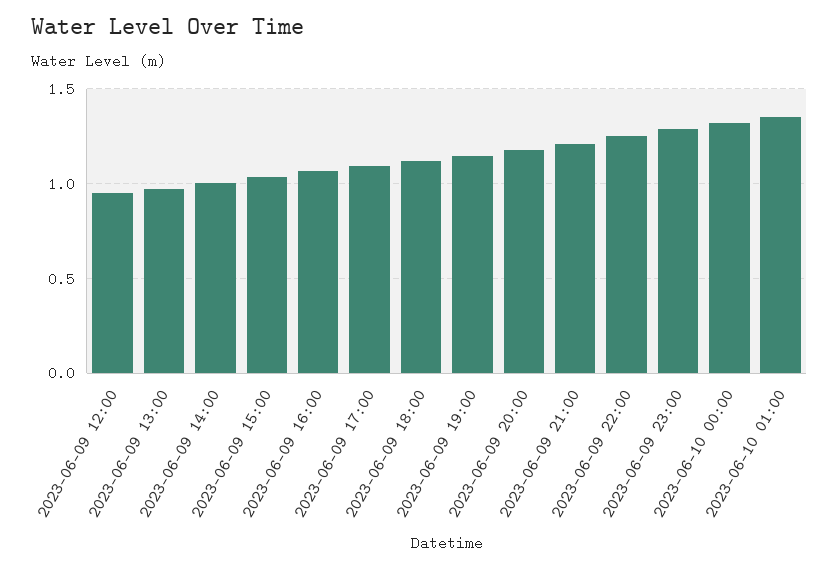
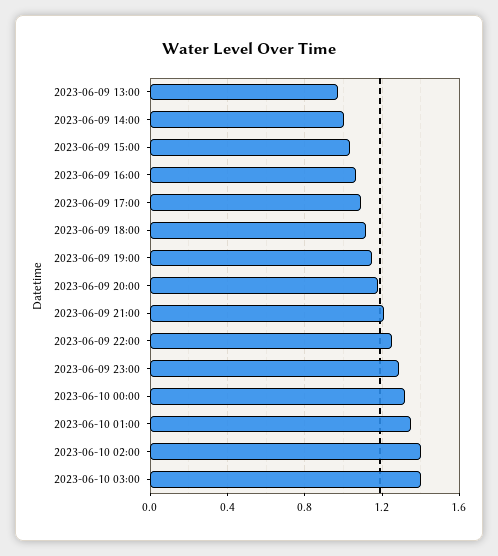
2023-06-09 12:00: 0.95 -> none
2023-06-10 02:00: none -> 1.4
2023-06-10 03:00: none -> 1.4

